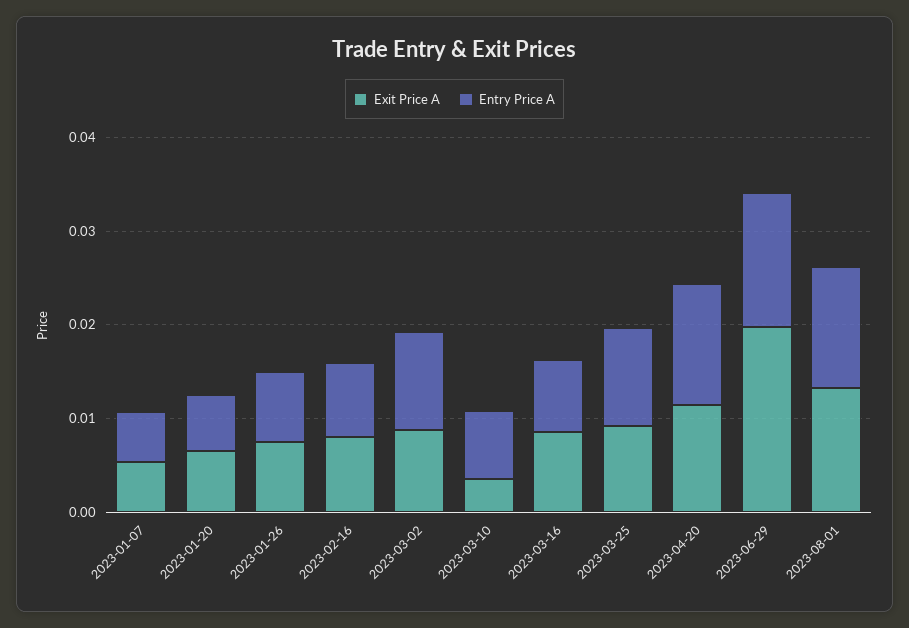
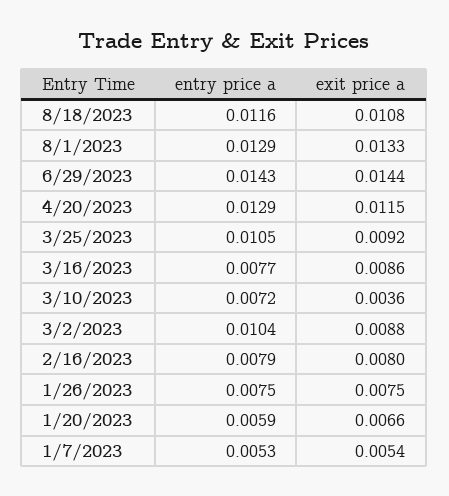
Exit Price A, 2023-06-29: 0.02 -> 0.0144
Entry Price A, 8/18/2023: none -> 0.0116
Exit Price A, 8/18/2023: none -> 0.0108

